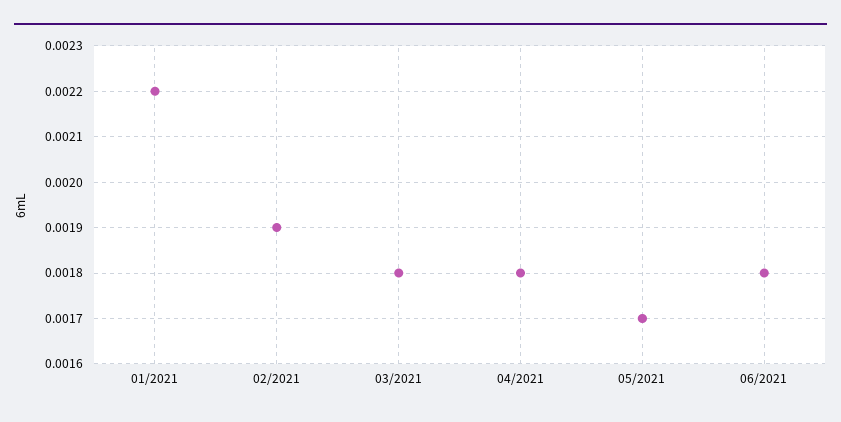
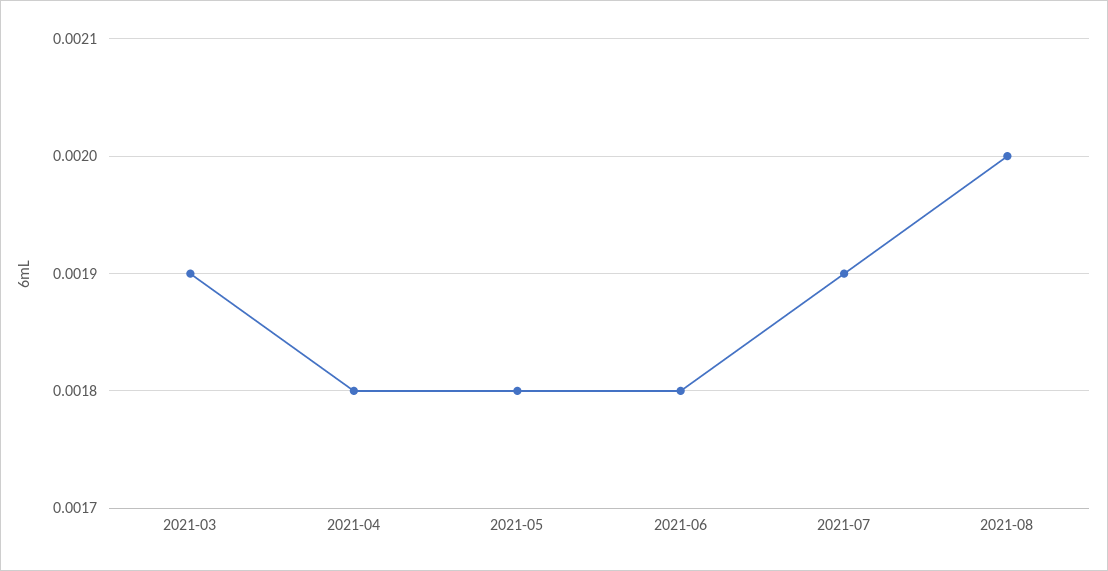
01/2021: 0.0022 -> none
02/2021: 0.0019 -> none
03/2021: 0.0018 -> 0.0019
05/2021: 0.0017 -> 0.0018
2021-07: none -> 0.0019
2021-08: none -> 0.002

